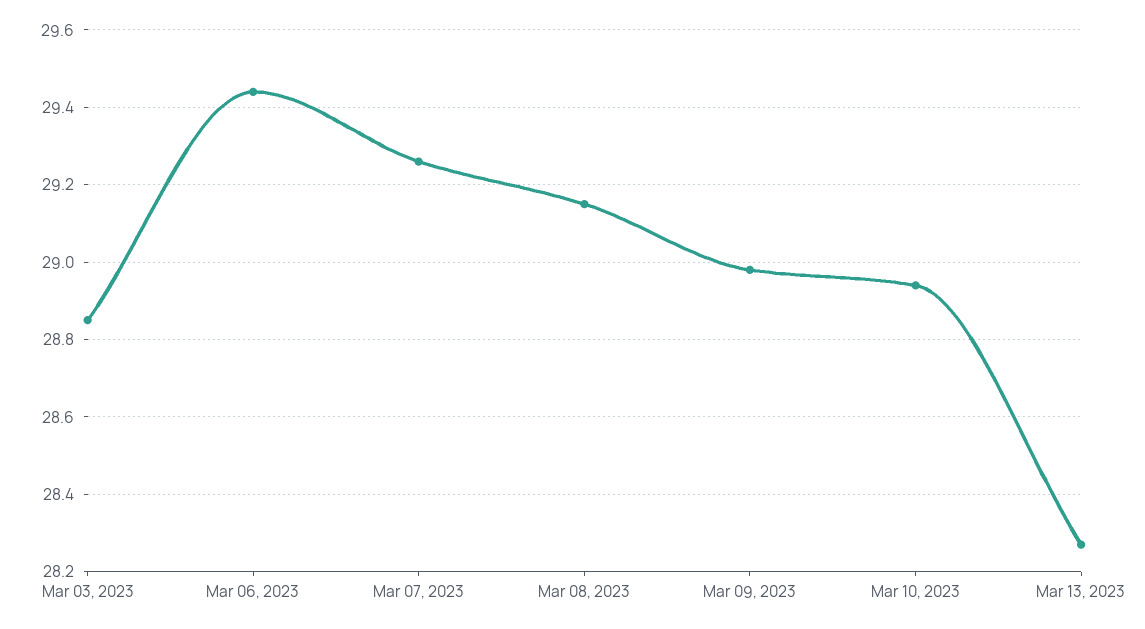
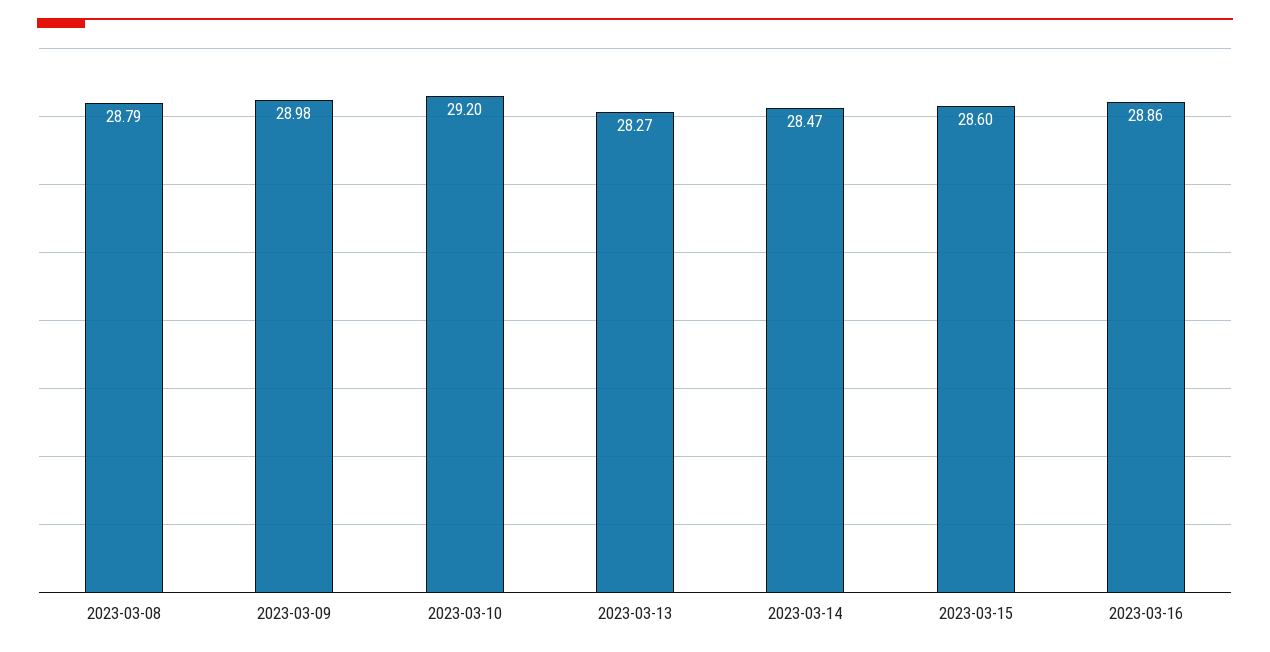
Mar 03, 2023: 28.85 -> none
Mar 06, 2023: 29.45 -> none
Mar 07, 2023: 29.25 -> none
Mar 08, 2023: 29.15 -> 28.79
Mar 10, 2023: 28.95 -> 29.2
2023-03-14: none -> 28.47
2023-03-15: none -> 28.6
2023-03-16: none -> 28.86

